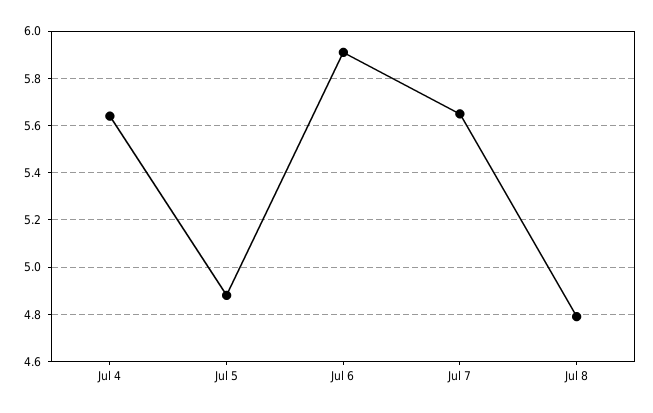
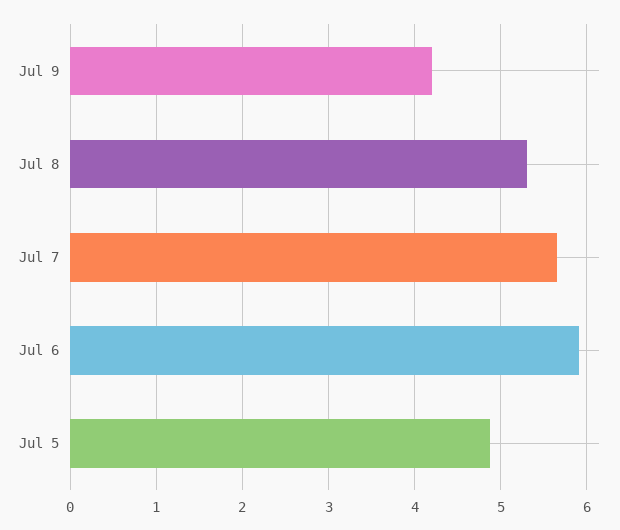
Jul 4: 5.65 -> none
Jul 8: 4.8 -> 5.3
Jul 9: none -> 4.2

